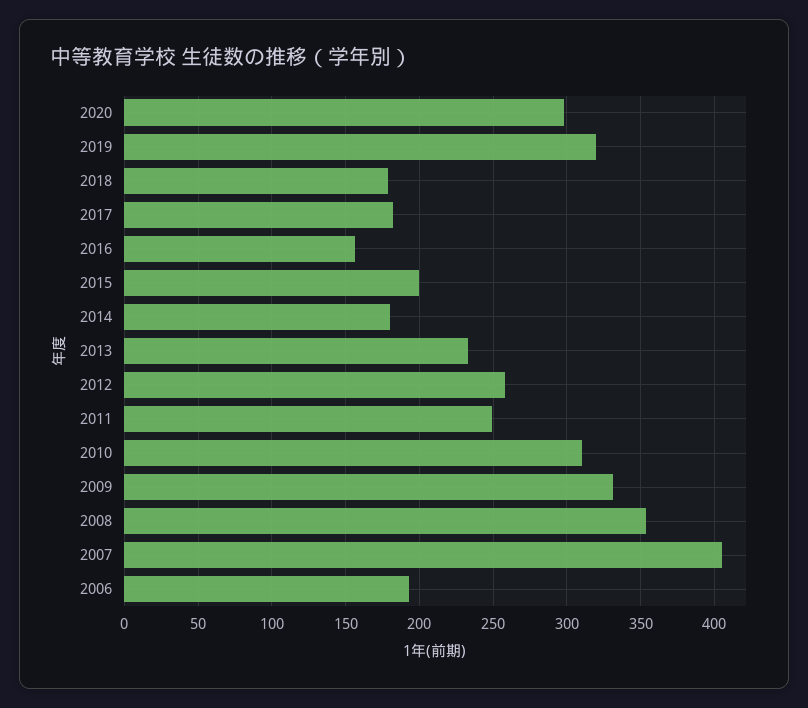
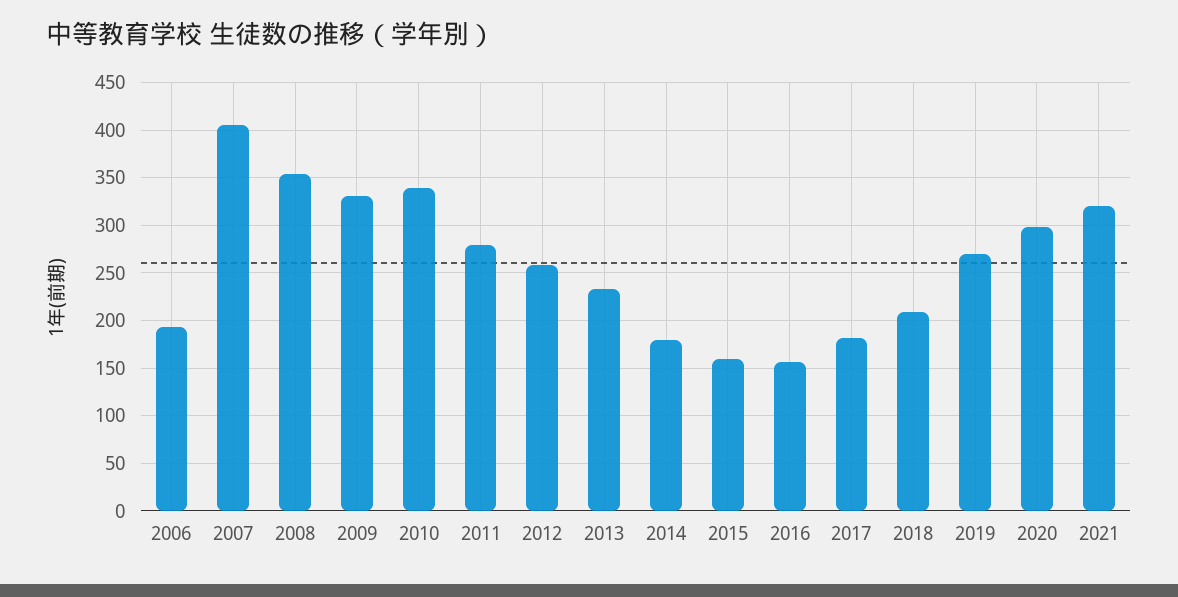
2019: 320 -> 270
2018: 180 -> 210
2015: 200 -> 160
2011: 250 -> 280
2010: 310 -> 340
2021: none -> 320

